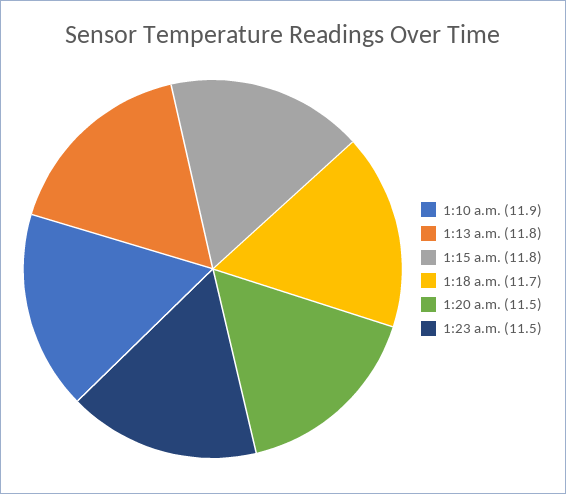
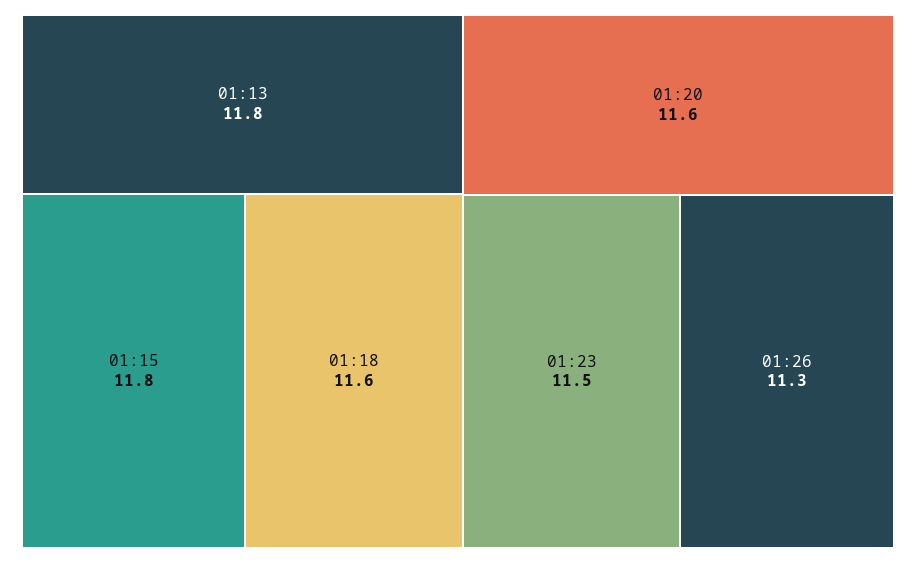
1:10 a.m.: 11.9 -> none
1:18 a.m.: 11.7 -> 11.6
1:20 a.m.: 11.5 -> 11.6
01:26: none -> 11.3

